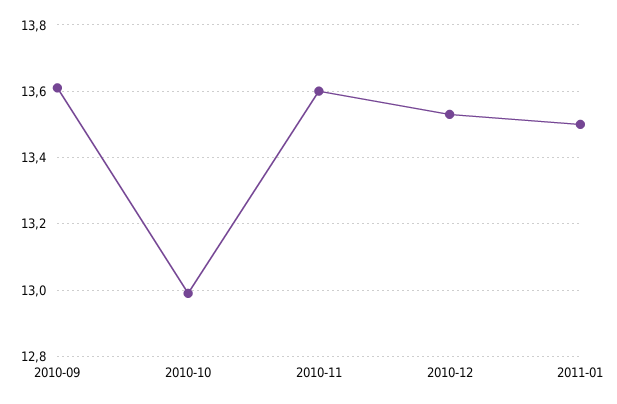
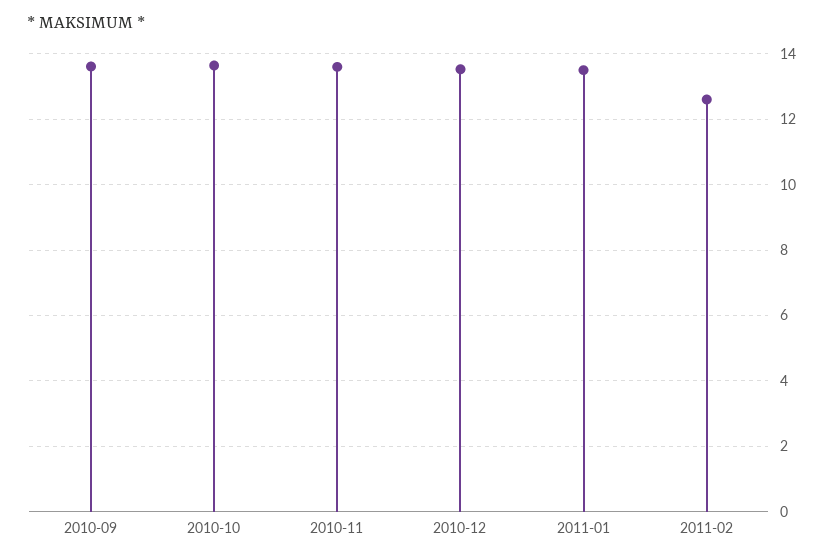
2010-10: 13 -> 13.6
2011-02: none -> 12.6

